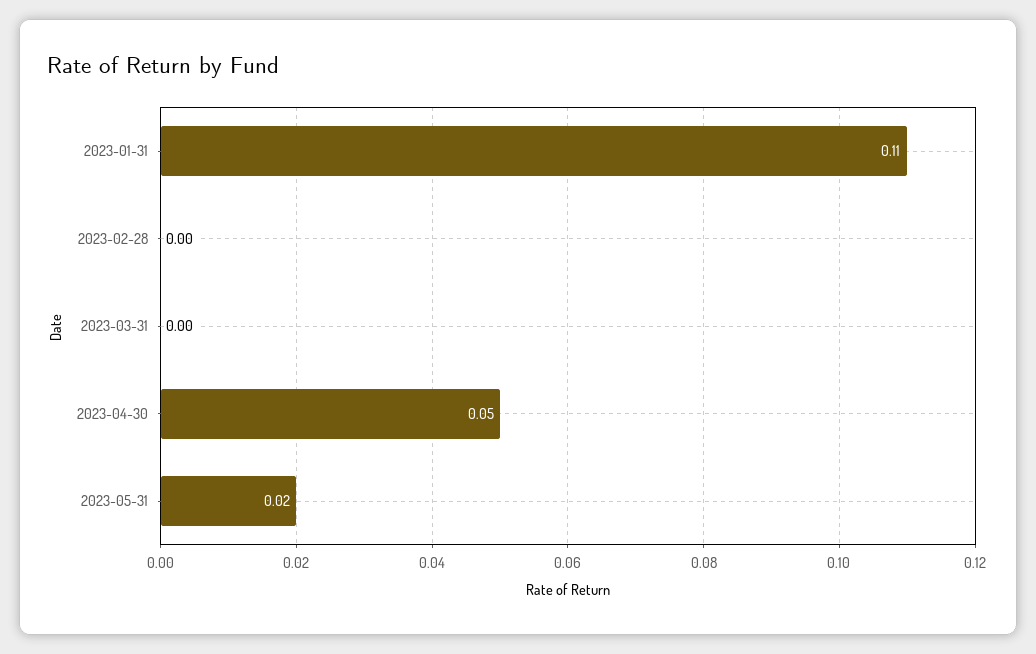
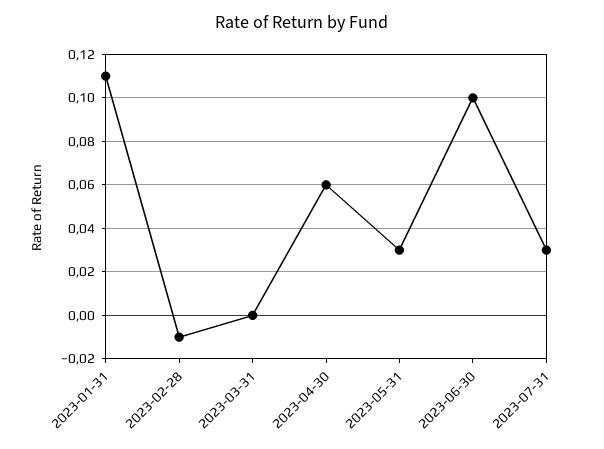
2023-02-28: 0 -> -0.01
2023-04-30: 0.05 -> 0.06
2023-05-31: 0.02 -> 0.03
2023-06-30: none -> 0.1
2023-07-31: none -> 0.03

